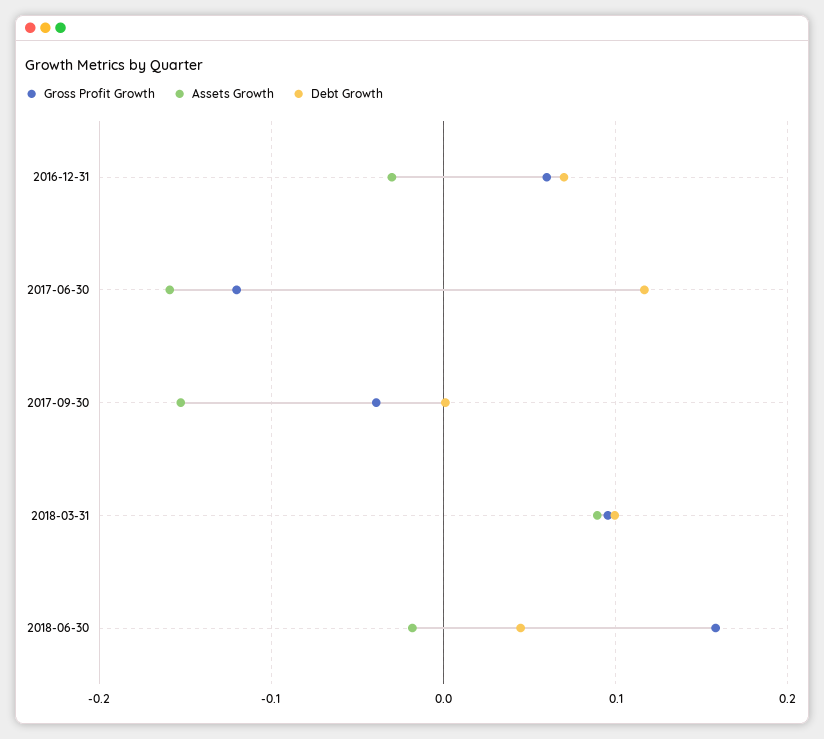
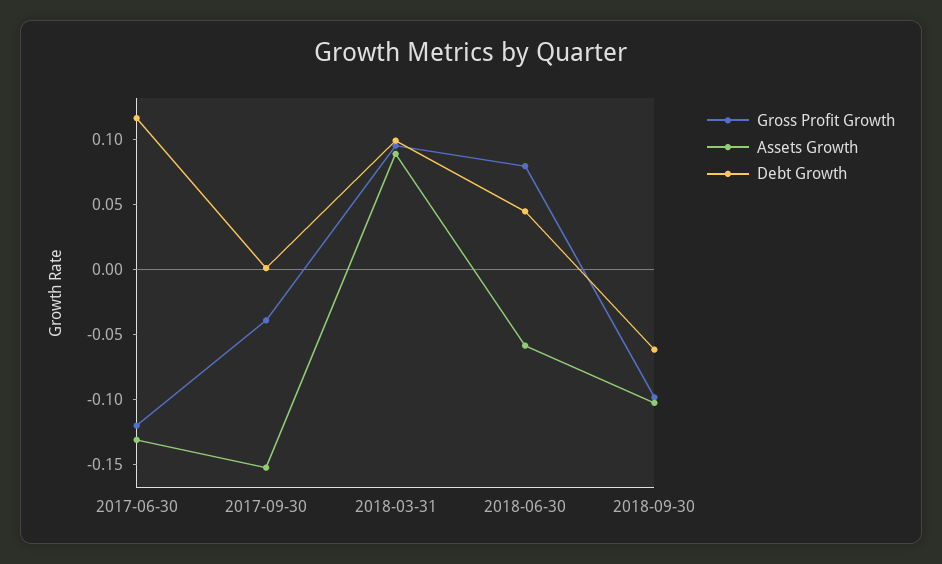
Gross Profit Growth, 2016-12-31: 0.06 -> none
Assets Growth, 2016-12-31: -0.03 -> none
Debt Growth, 2016-12-31: 0.07 -> none
Assets Growth, 2017-06-30: -0.16 -> -0.13
Gross Profit Growth, 2018-06-30: 0.16 -> 0.08
Assets Growth, 2018-06-30: -0.02 -> -0.06
Gross Profit Growth, 2018-09-30: none -> -0.1
Assets Growth, 2018-09-30: none -> -0.1
Debt Growth, 2018-09-30: none -> -0.06

